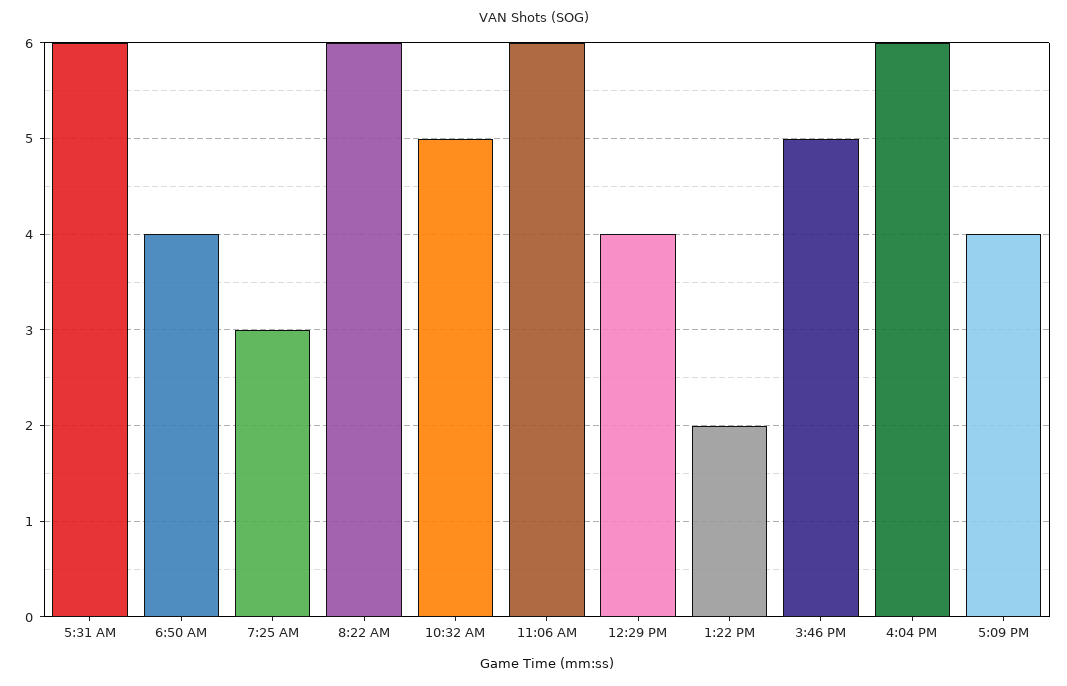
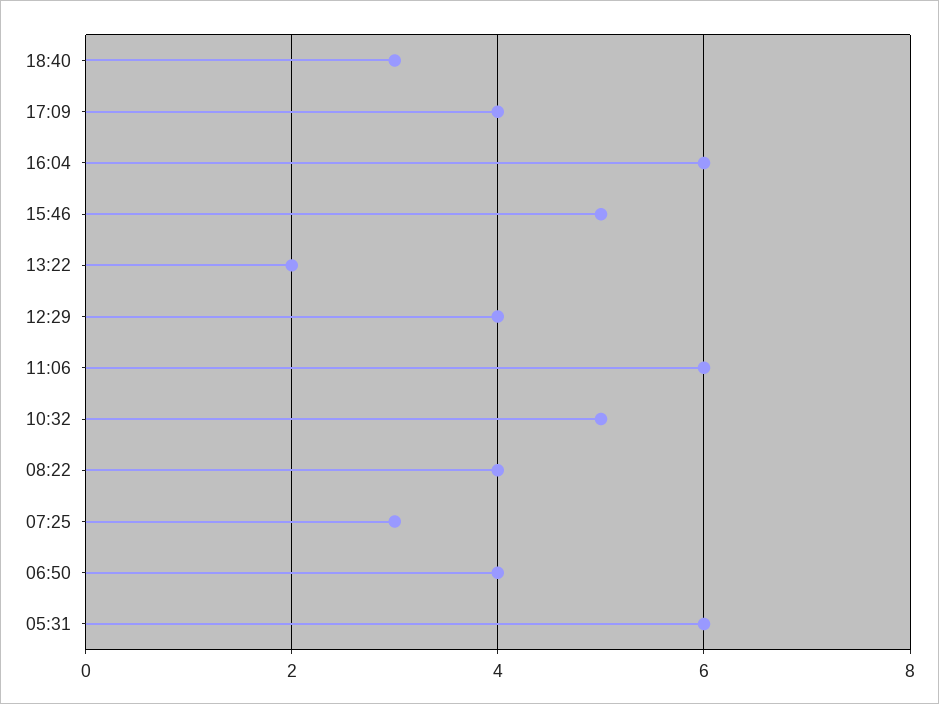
8:22 AM: 6 -> 4
18:40: none -> 3

